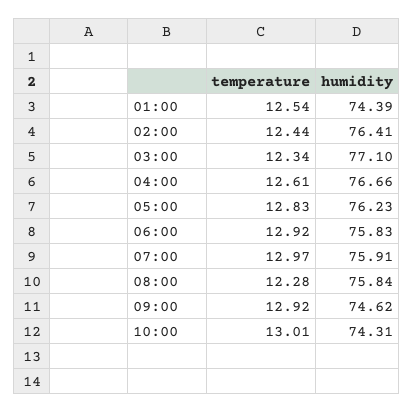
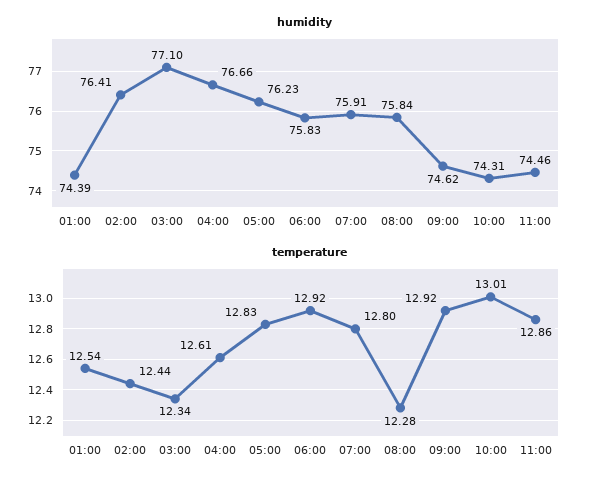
temperature, 07:00: 12.97 -> 12.8
humidity, 11:00: none -> 74.46
temperature, 11:00: none -> 12.86

